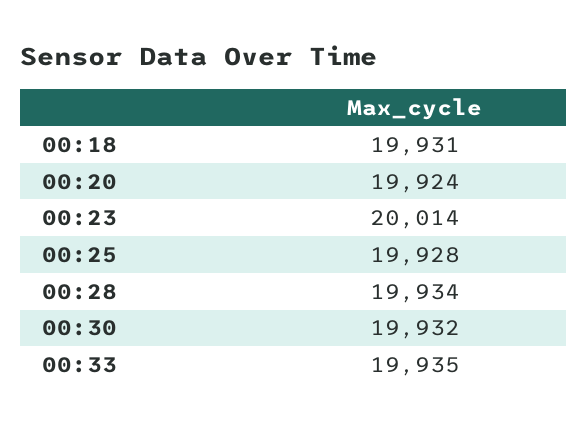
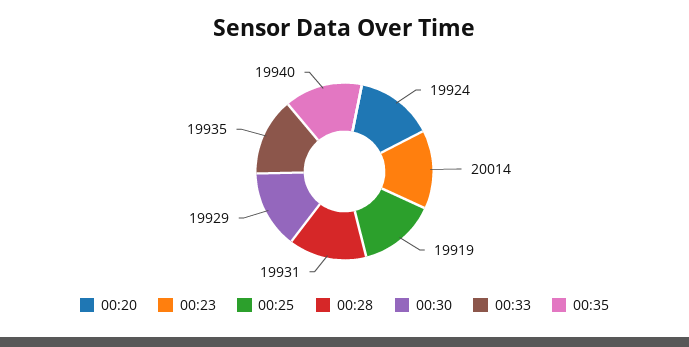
00:18: 19931 -> none
00:25: 19928 -> 19919
00:28: 19934 -> 19931
00:30: 19932 -> 19929
00:35: none -> 19940

